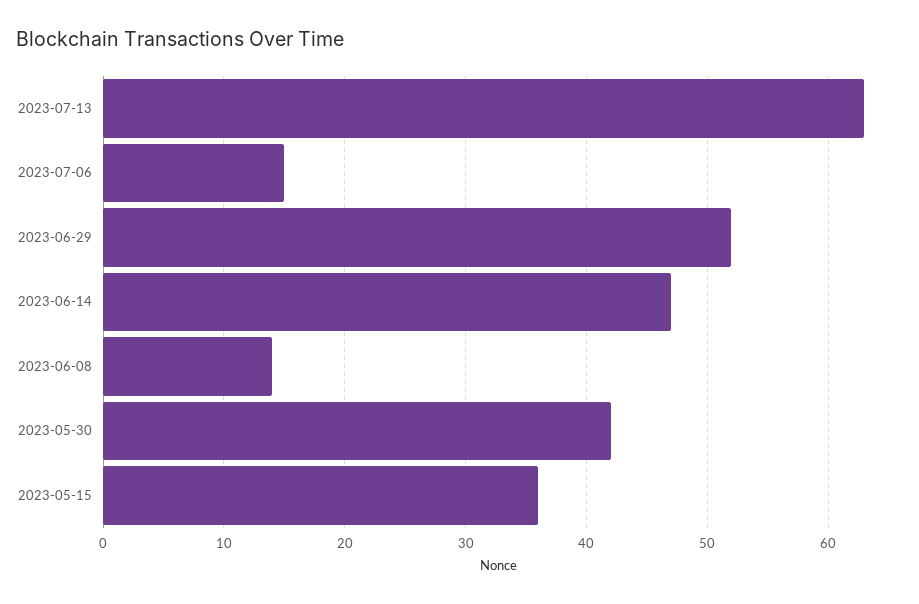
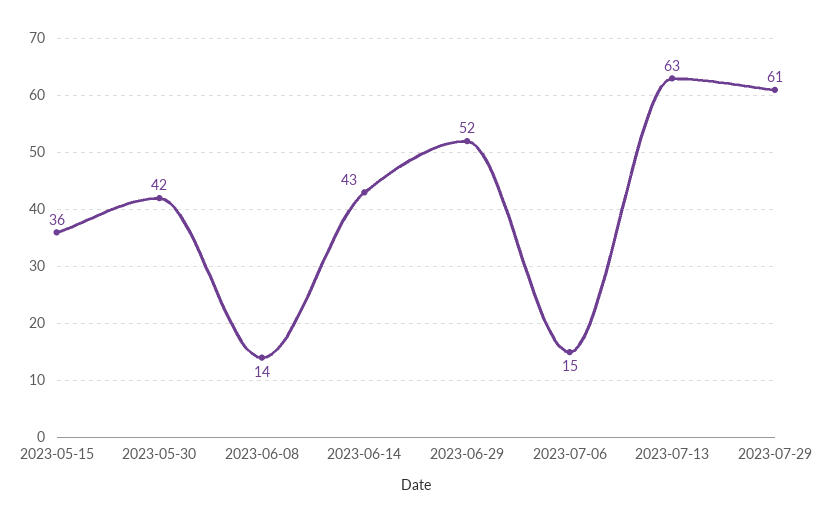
2023-06-14: 47 -> 43
2023-07-29: none -> 61

